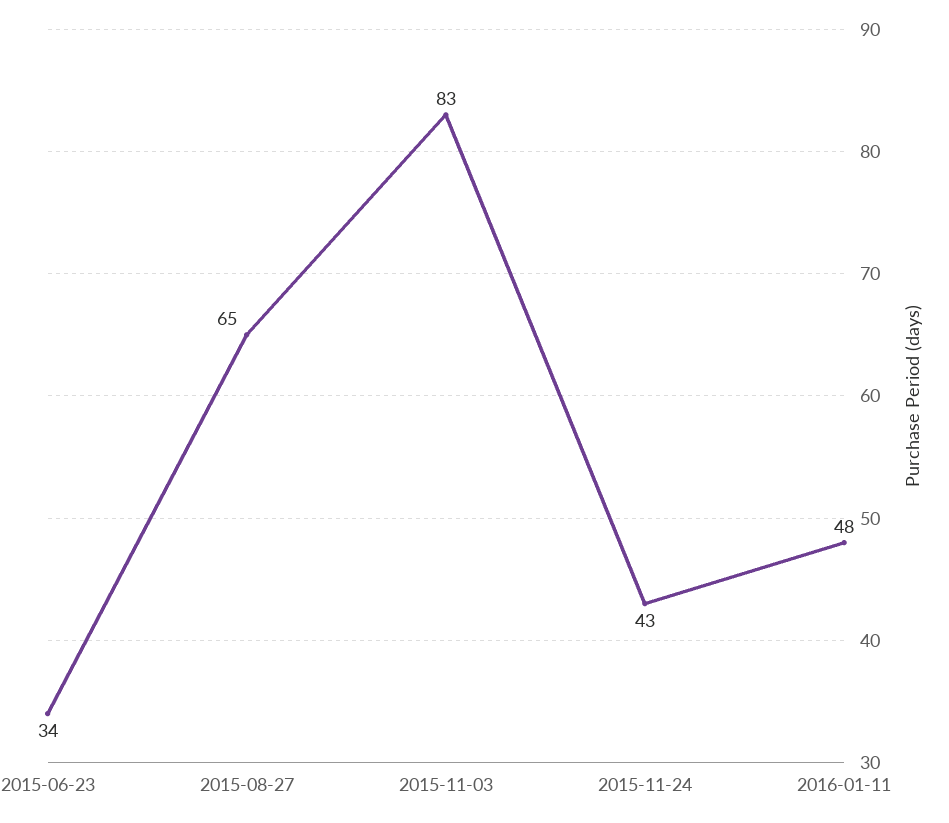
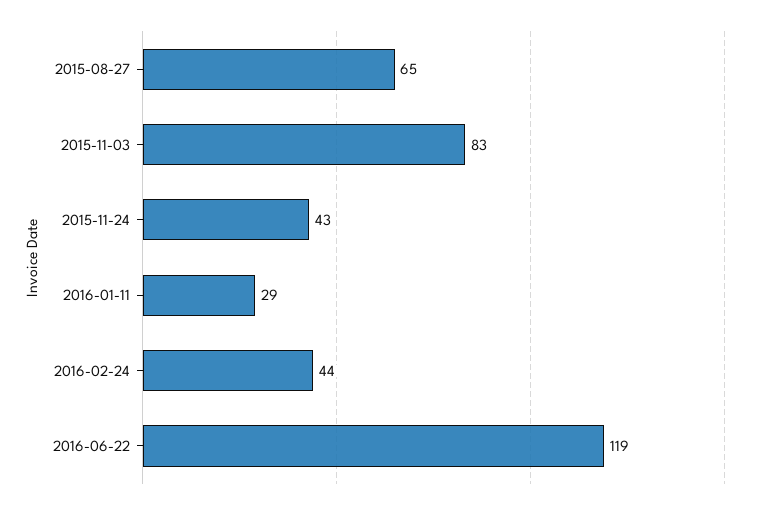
2015-06-23: 34 -> none
2016-01-11: 48 -> 29
2016-02-24: none -> 44
2016-06-22: none -> 119

